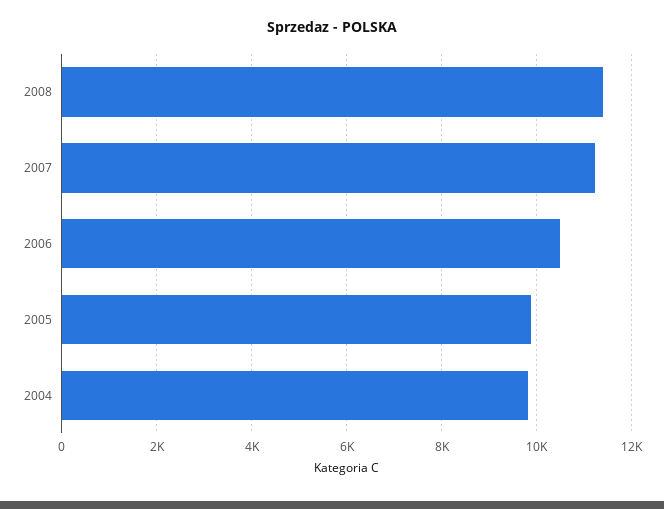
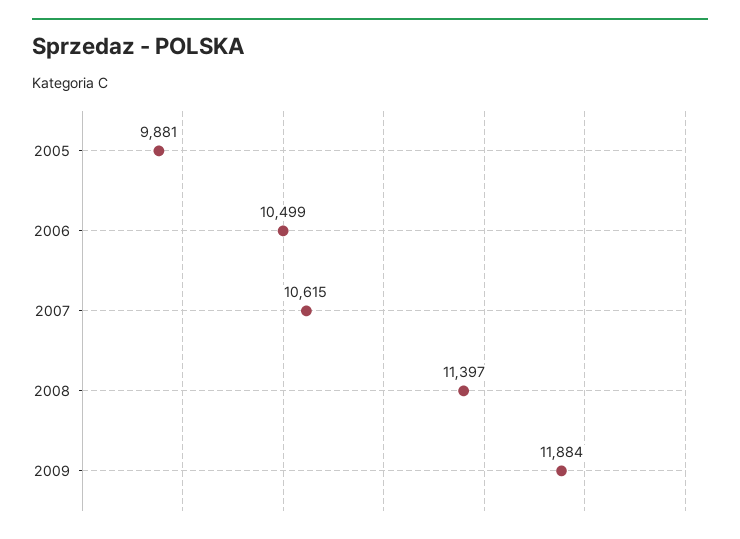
2007: 11200 -> 10615
2004: 9800 -> none
2009: none -> 11884

